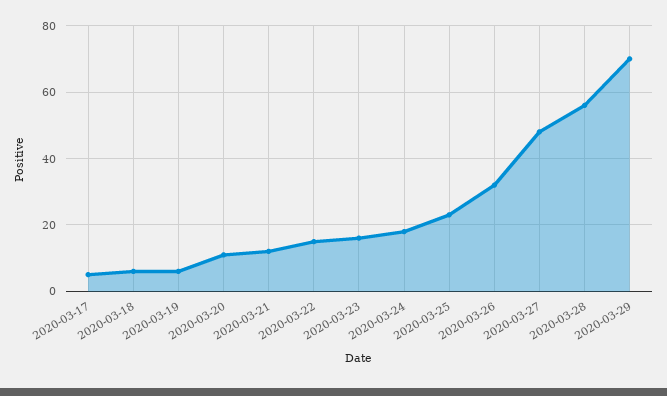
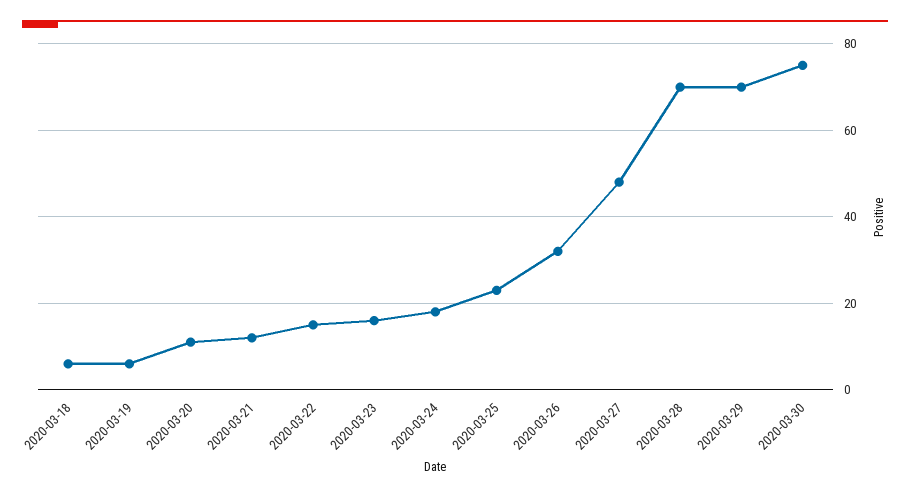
2020-03-17: 5 -> none
2020-03-28: 55 -> 70
2020-03-30: none -> 75

